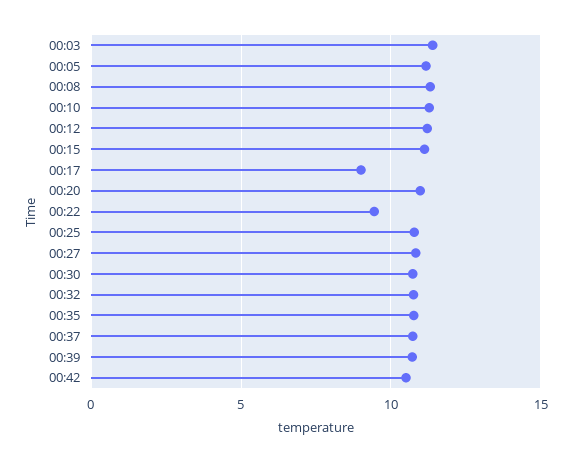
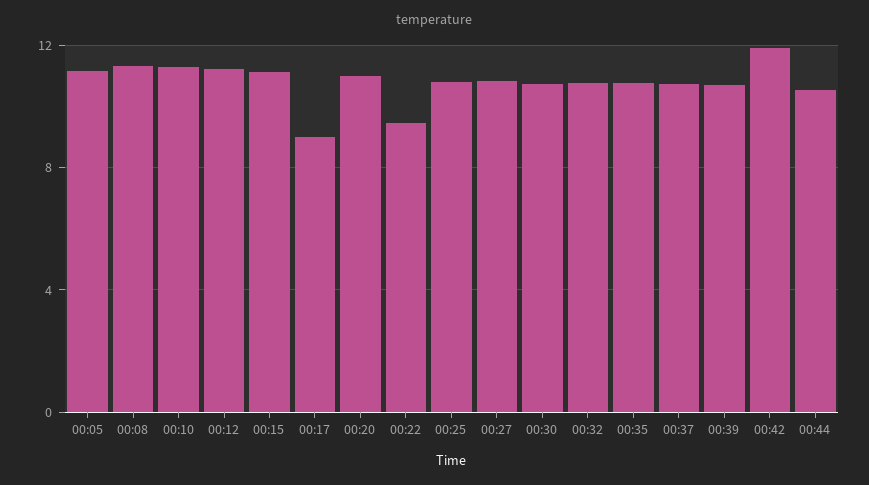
00:03: 11.5 -> none
00:42: 10.5 -> 12
00:44: none -> 10.5

